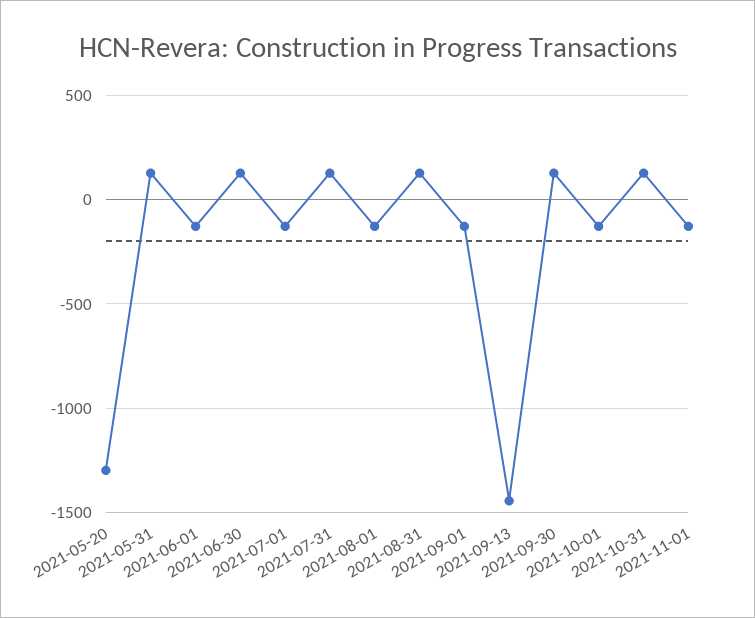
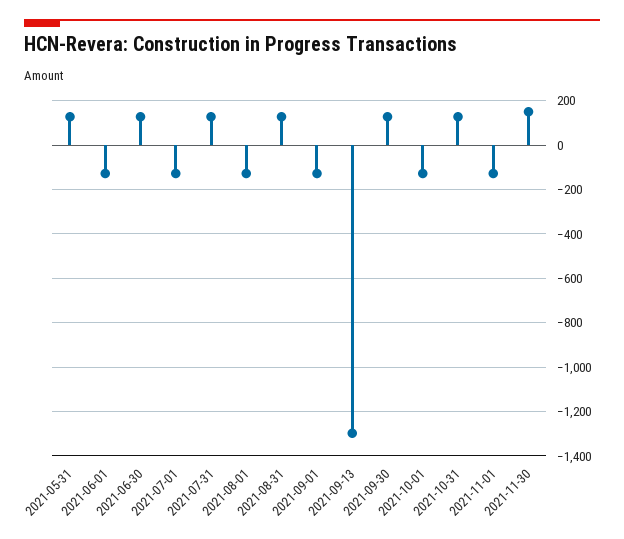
2021-05-20: -1300 -> none
2021-09-13: -1450 -> -1300
2021-11-30: none -> 150

